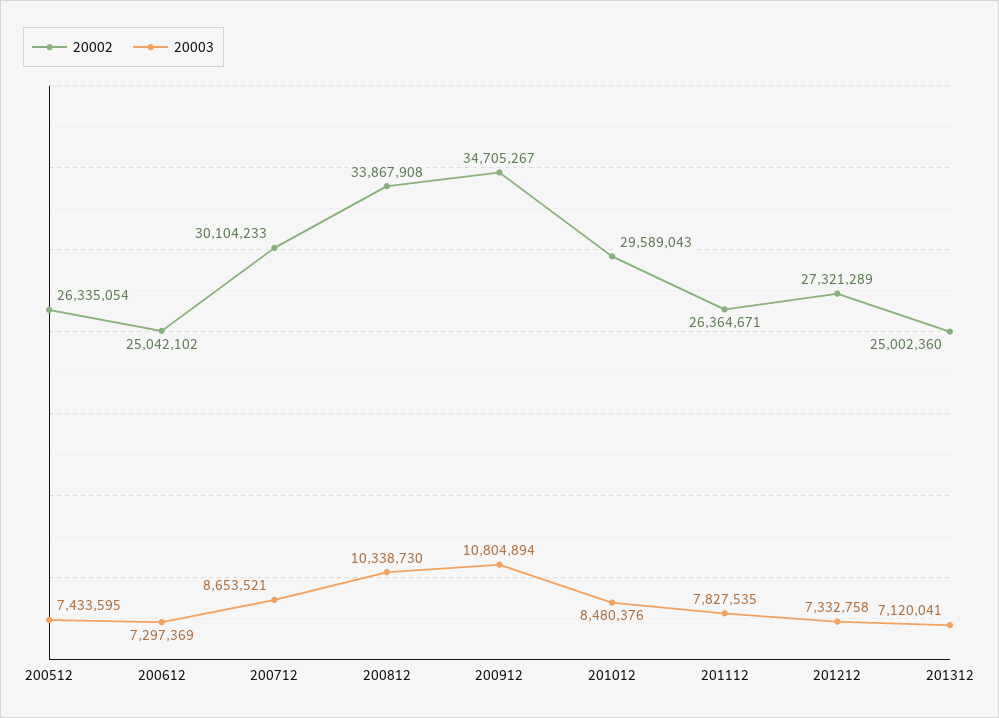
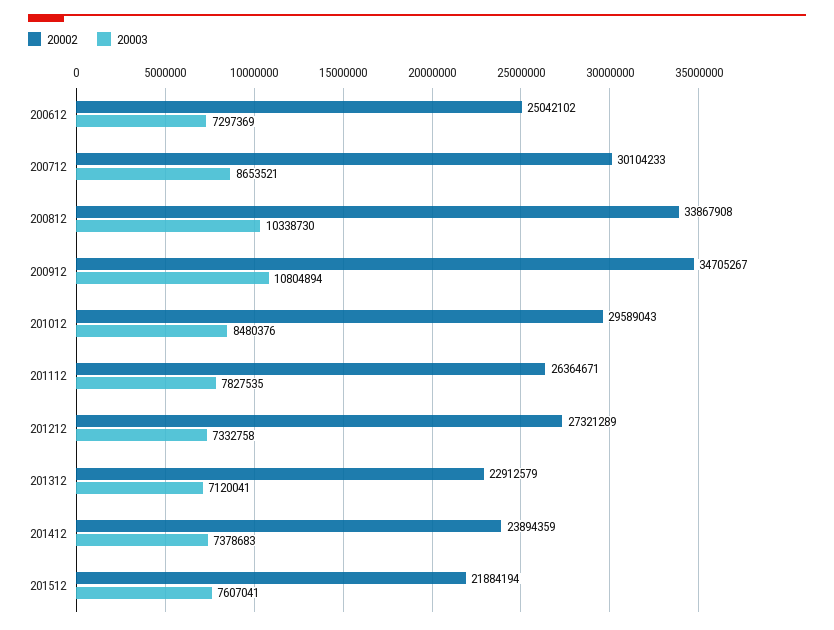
20002, 200512: 26335054 -> none
20003, 200512: 7433595 -> none
20002, 201312: 25002360 -> 22912579
20002, 201412: none -> 23894359
20003, 201412: none -> 7378683
20002, 201512: none -> 21884194
20003, 201512: none -> 7607041

